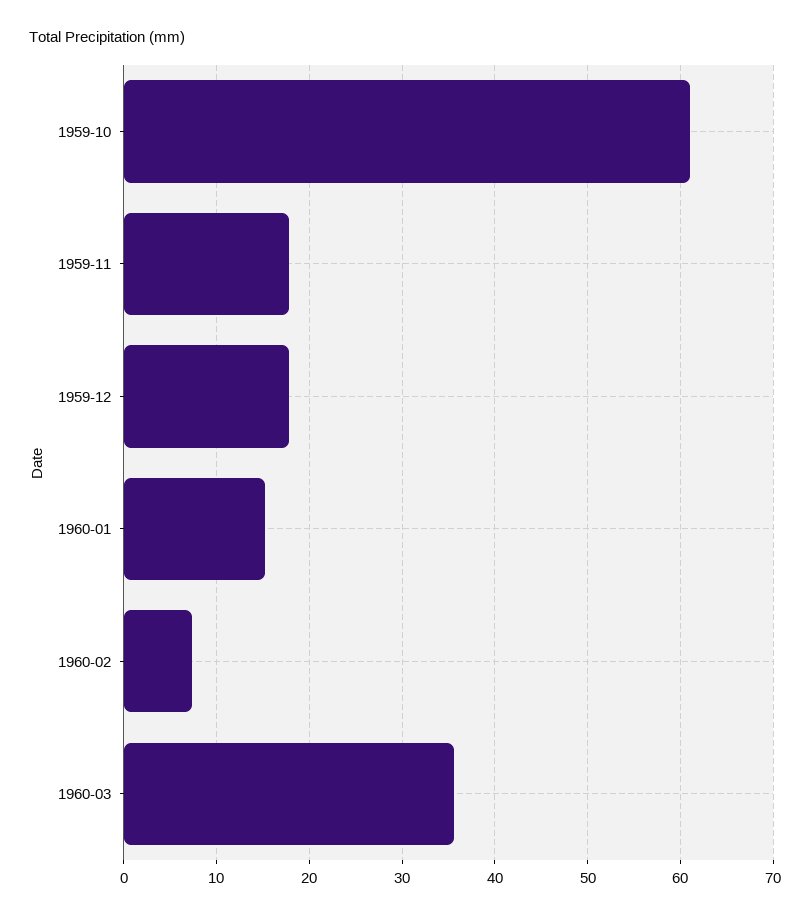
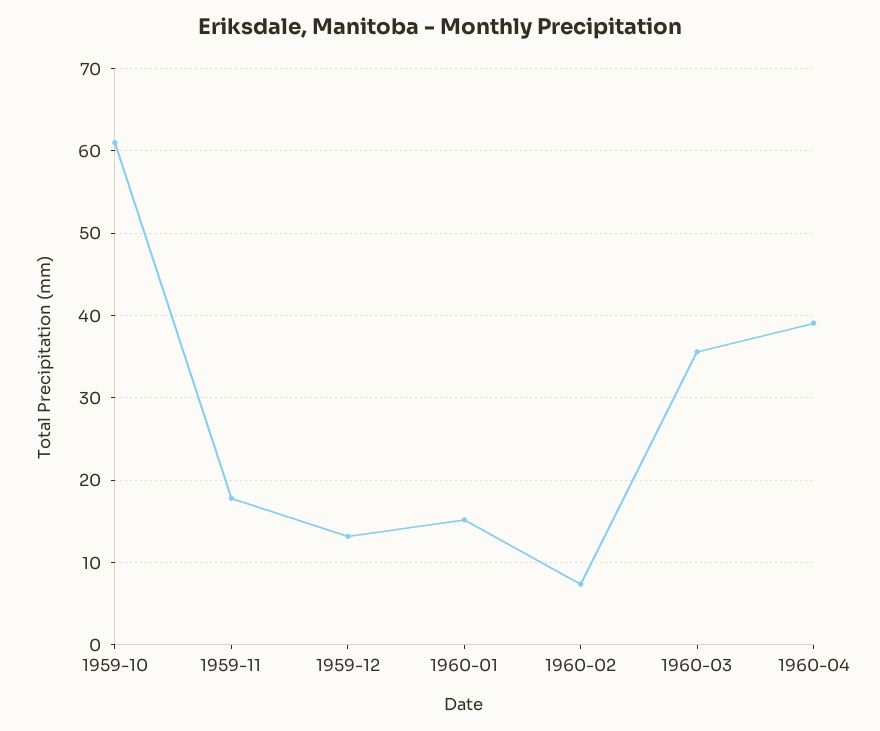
1959-12: 18 -> 13
1960-04: none -> 39

